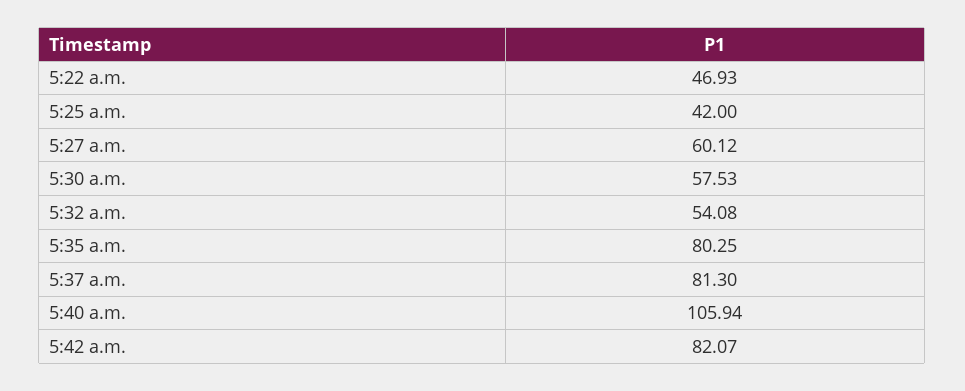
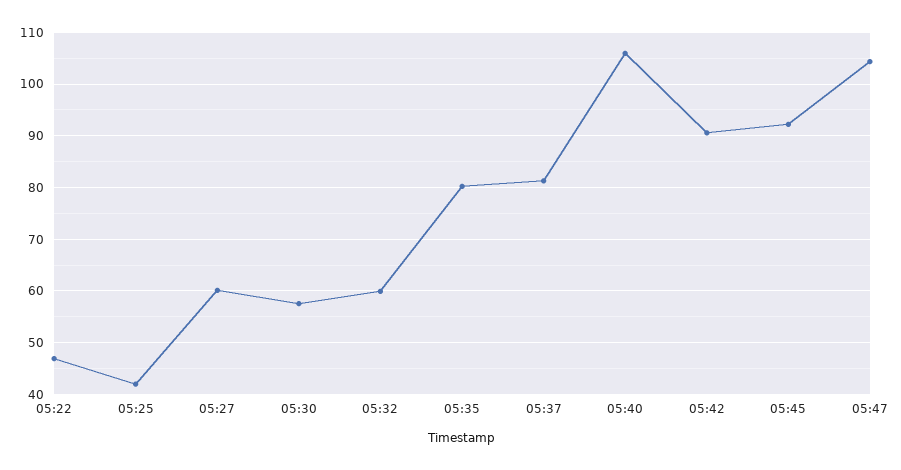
5:32 a.m.: 54.08 -> 60
5:42 a.m.: 82.07 -> 90
05:45: none -> 92
05:47: none -> 104

